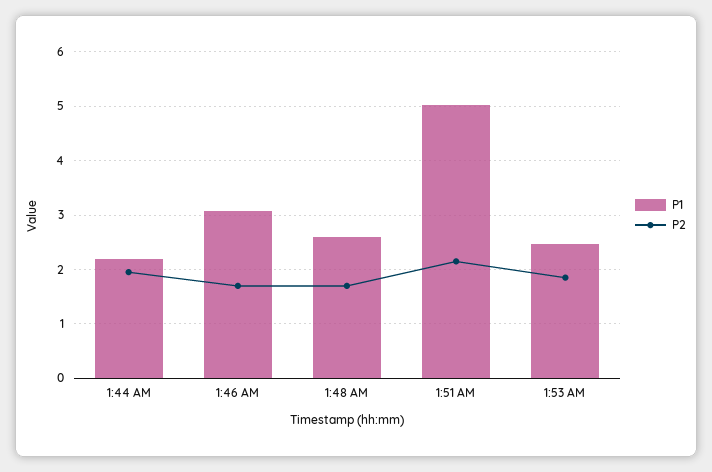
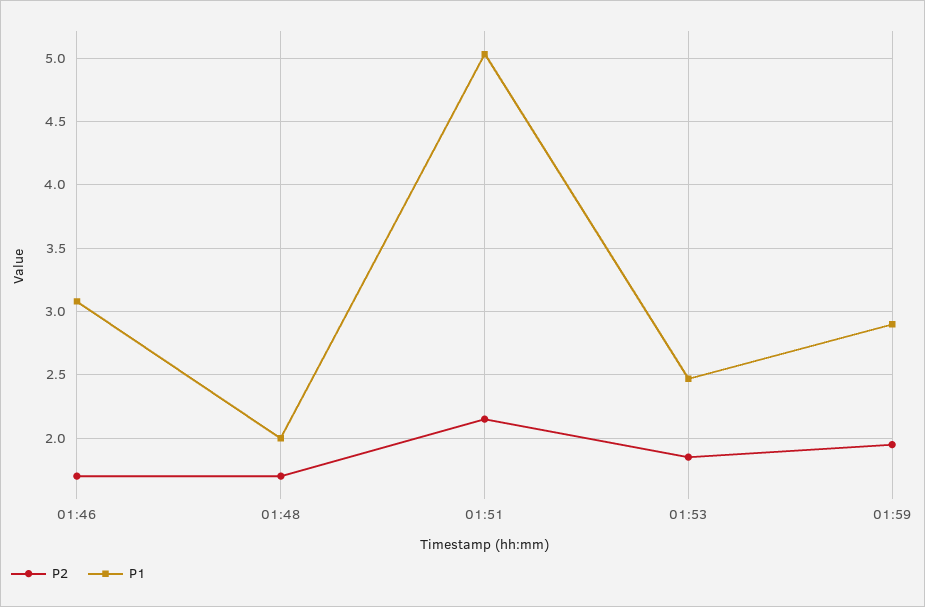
P1, 1:44 AM: 2.2 -> none
P2, 1:44 AM: 2 -> none
P1, 1:48 AM: 2.6 -> 2
P2, 01:59: none -> 1.95
P1, 01:59: none -> 2.9

